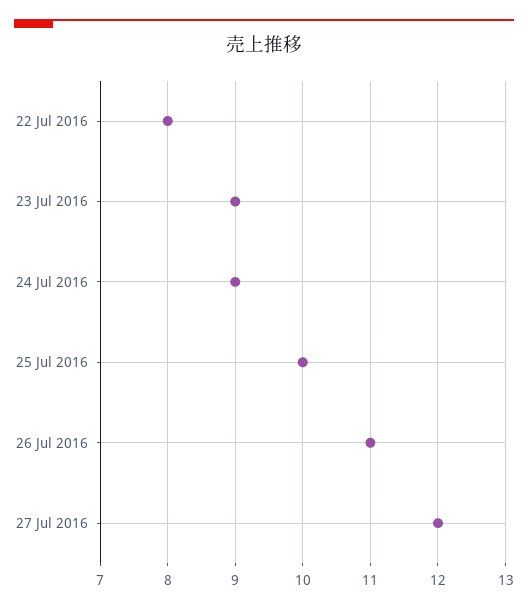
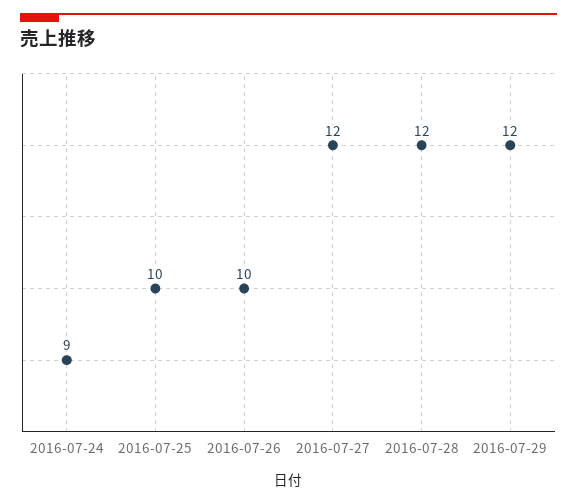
22 Jul 2016: 8 -> none
23 Jul 2016: 9 -> none
26 Jul 2016: 11 -> 10
2016-07-28: none -> 12
2016-07-29: none -> 12

